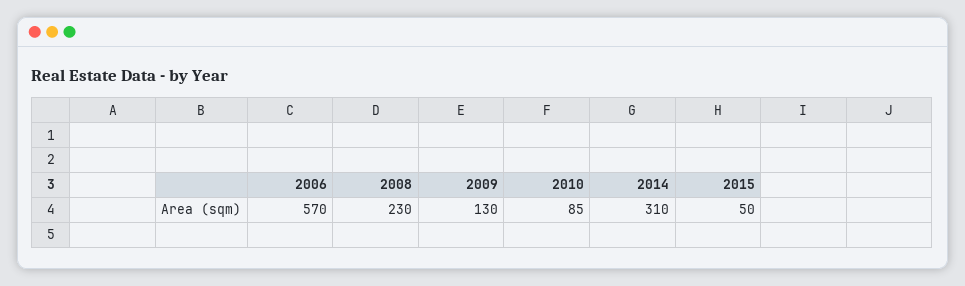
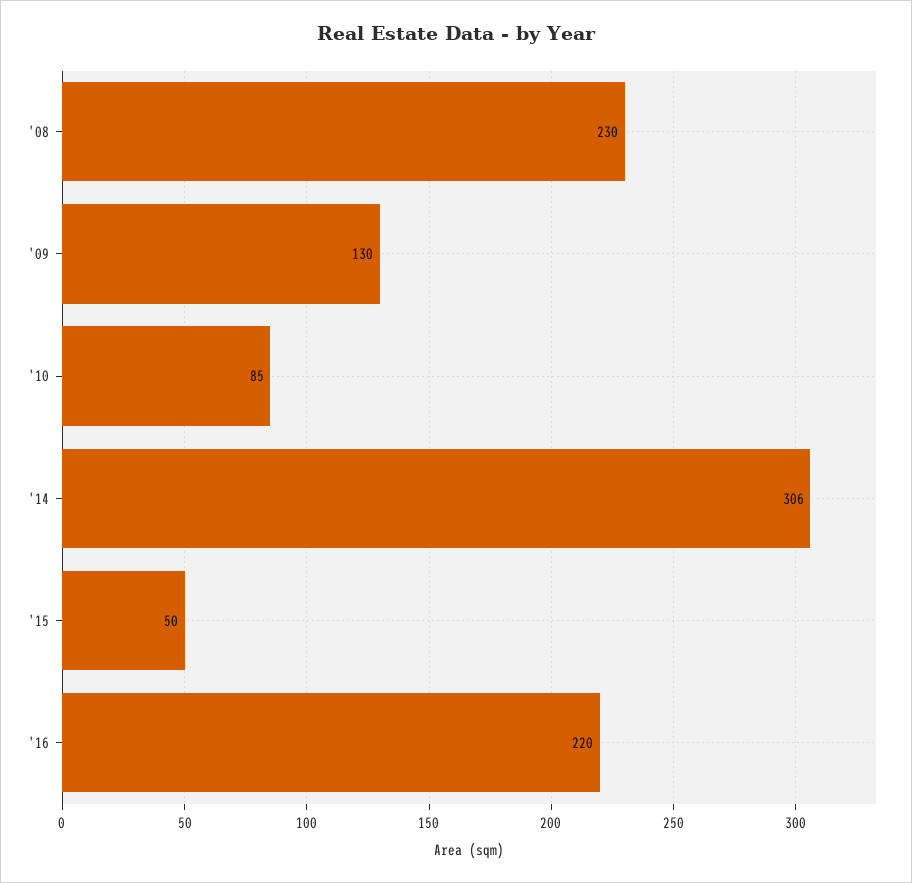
2006: 570 -> none
2014: 310 -> 306
'16: none -> 220

